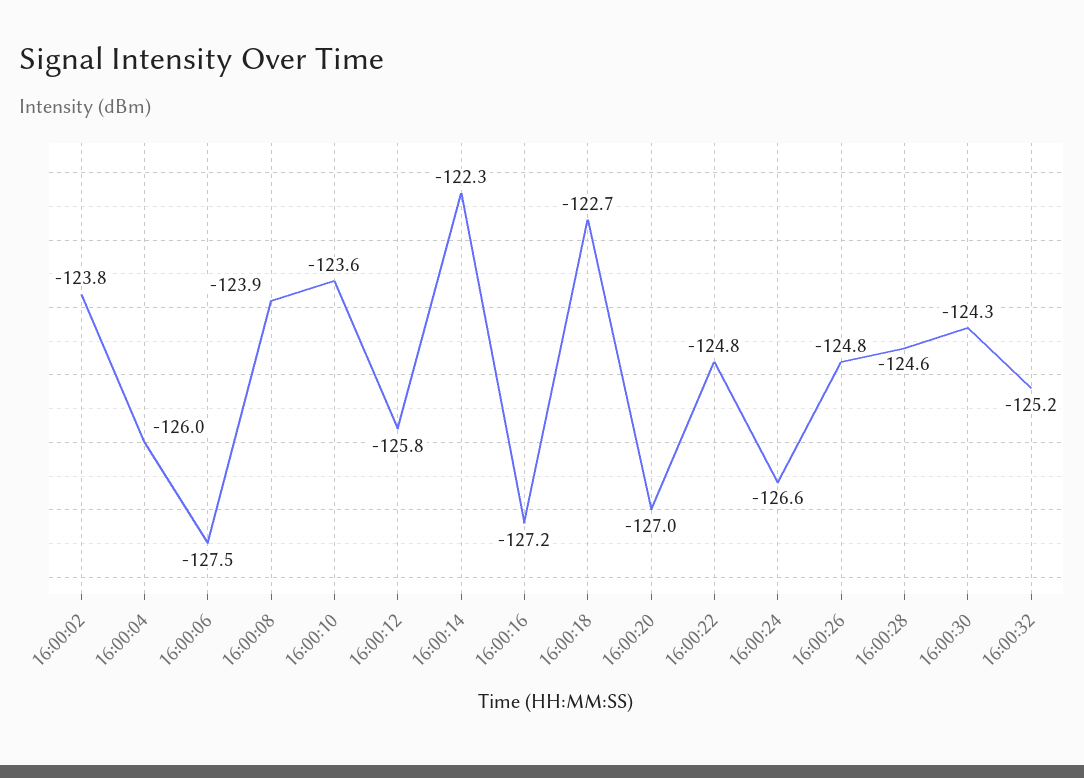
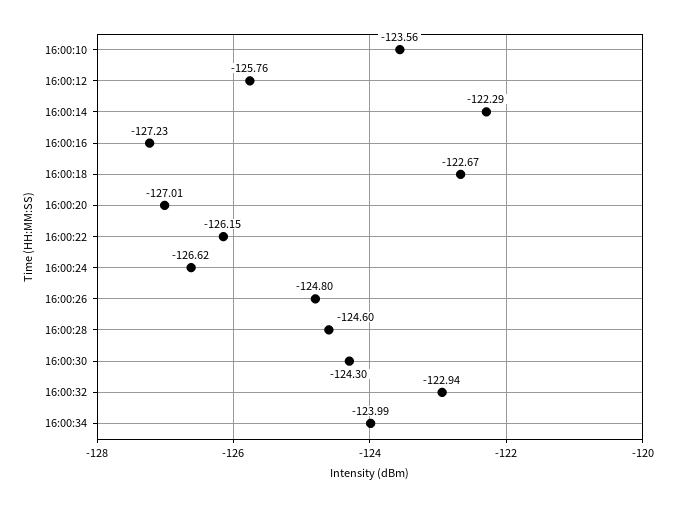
16:00:02: -123.8 -> none
16:00:04: -126 -> none
16:00:06: -127.5 -> none
16:00:08: -123.9 -> none
16:00:22: -124.8 -> -126.15
16:00:32: -125.2 -> -122.94
16:00:34: none -> -123.99

